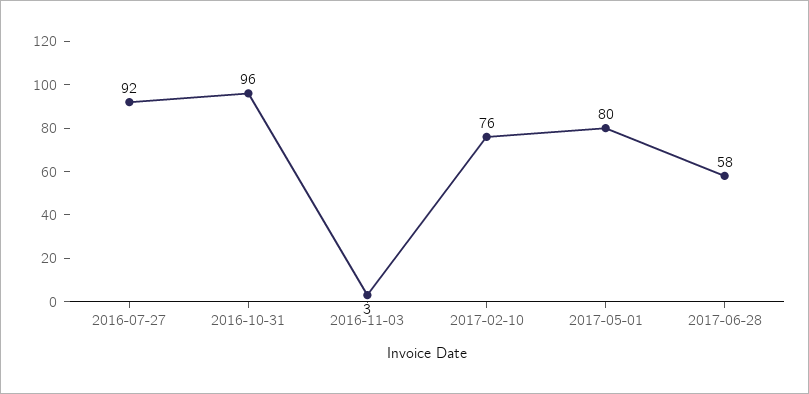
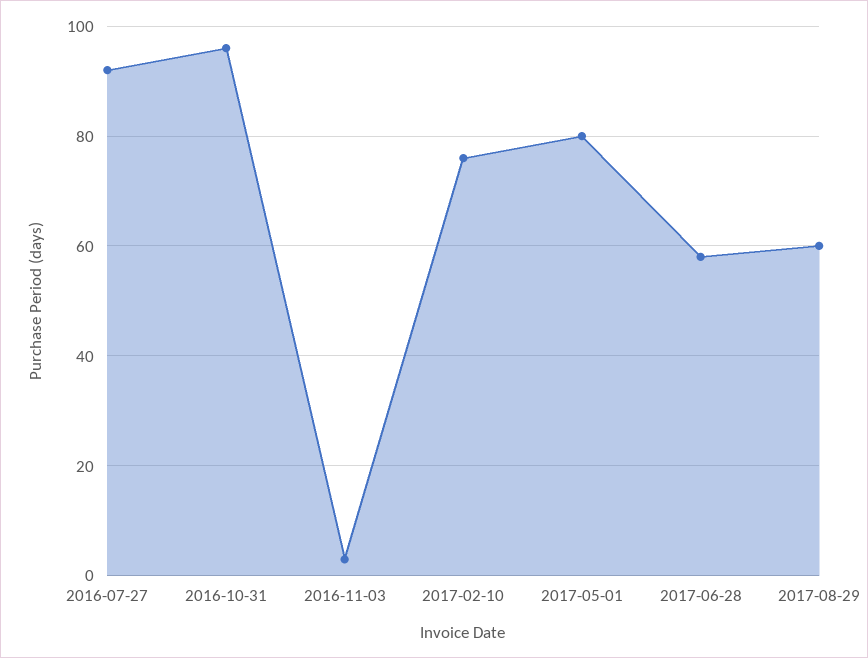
2017-08-29: none -> 60

